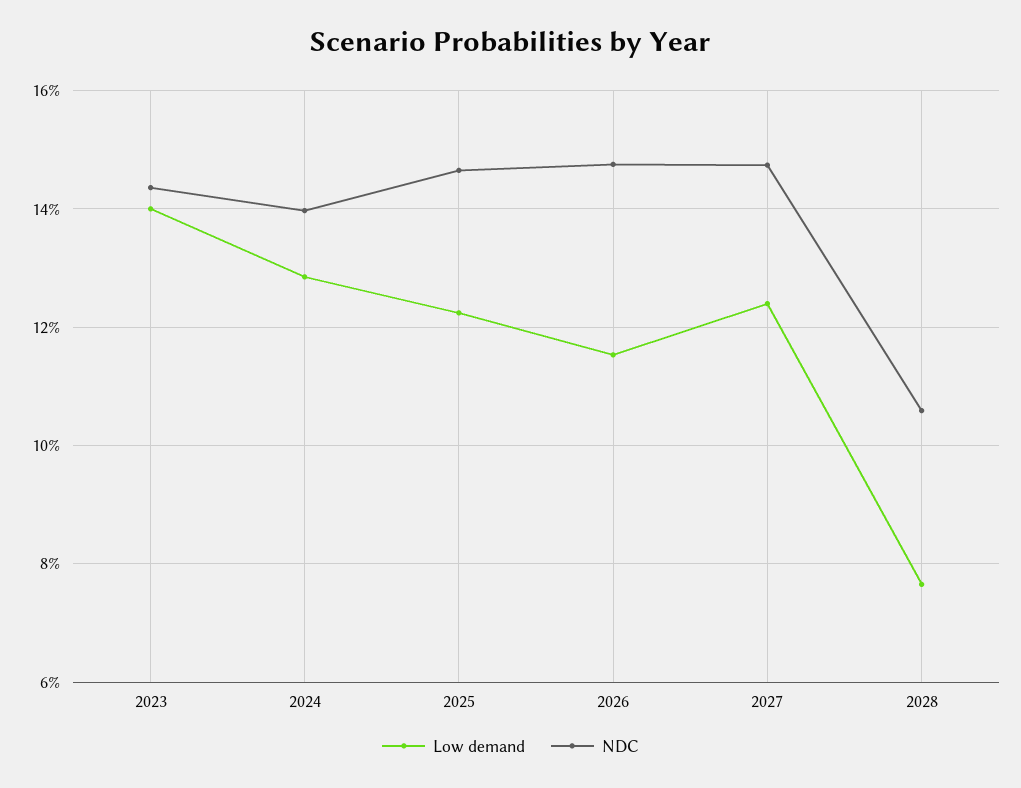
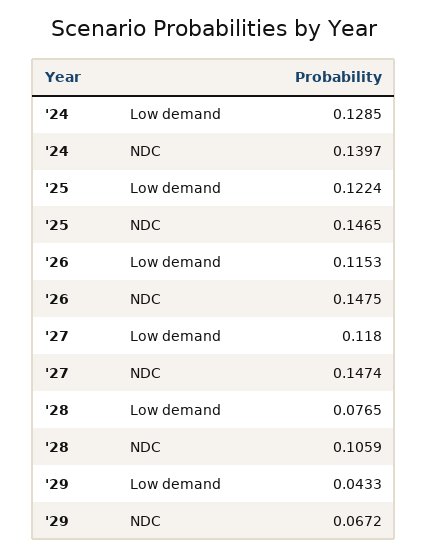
Low demand, 2023: 0.14 -> none
NDC, 2023: 0.144 -> none
Low demand, 2027: 0.124 -> 0.118
Low demand, '29: none -> 0.0433
NDC, '29: none -> 0.0672

